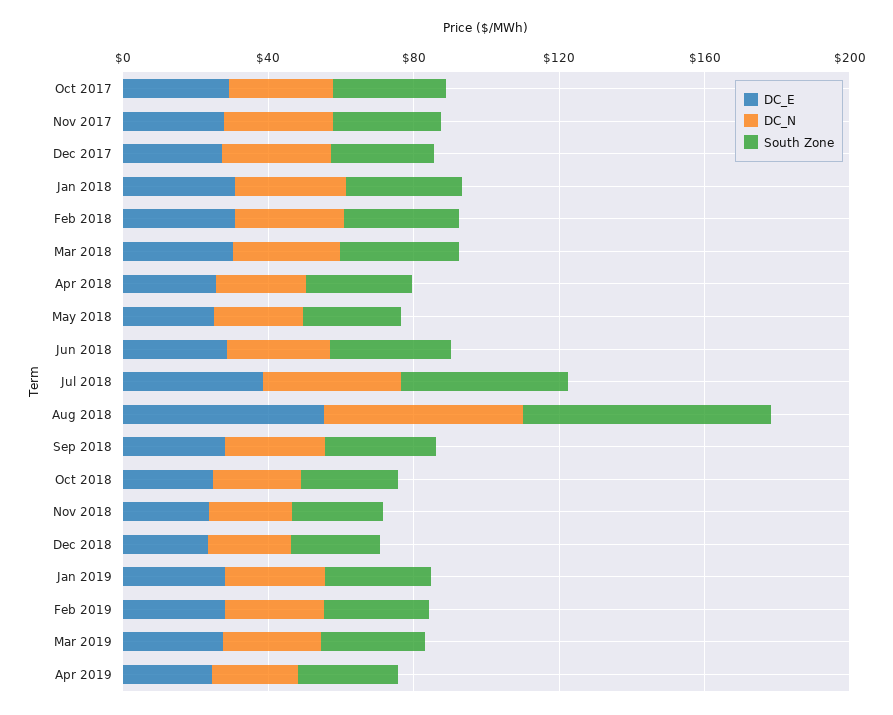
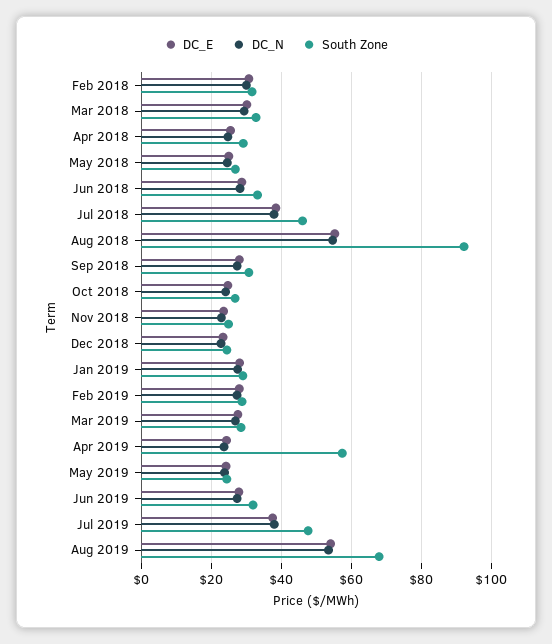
DC_E, Oct 2017: 30 -> none
DC_N, Oct 2017: 30 -> none
South Zone, Oct 2017: 30 -> none
DC_E, Nov 2017: 30 -> none
DC_N, Nov 2017: 30 -> none
South Zone, Nov 2017: 30 -> none
DC_E, Dec 2017: 30 -> none
DC_N, Dec 2017: 30 -> none
South Zone, Dec 2017: 30 -> none
DC_E, Jan 2018: 30 -> none
DC_N, Jan 2018: 30 -> none
South Zone, Jan 2018: 30 -> none
South Zone, Aug 2018: 70 -> 92
South Zone, Apr 2019: 30 -> 58
DC_E, May 2019: none -> 24
DC_N, May 2019: none -> 24
South Zone, May 2019: none -> 24
DC_E, Jun 2019: none -> 28
DC_N, Jun 2019: none -> 28
South Zone, Jun 2019: none -> 32
DC_E, Jul 2019: none -> 38
DC_N, Jul 2019: none -> 38
South Zone, Jul 2019: none -> 48
DC_E, Aug 2019: none -> 54
DC_N, Aug 2019: none -> 54
South Zone, Aug 2019: none -> 68

